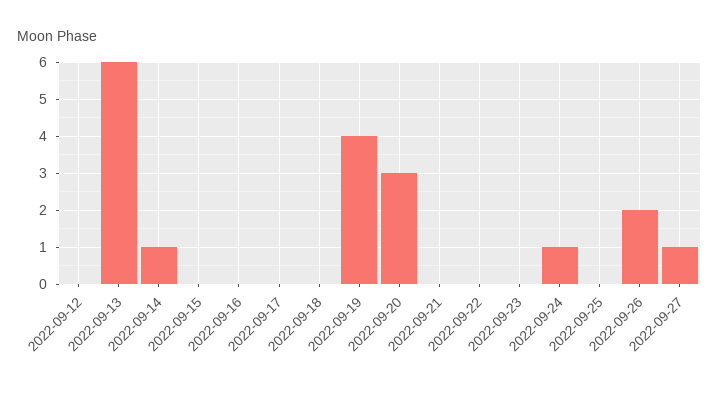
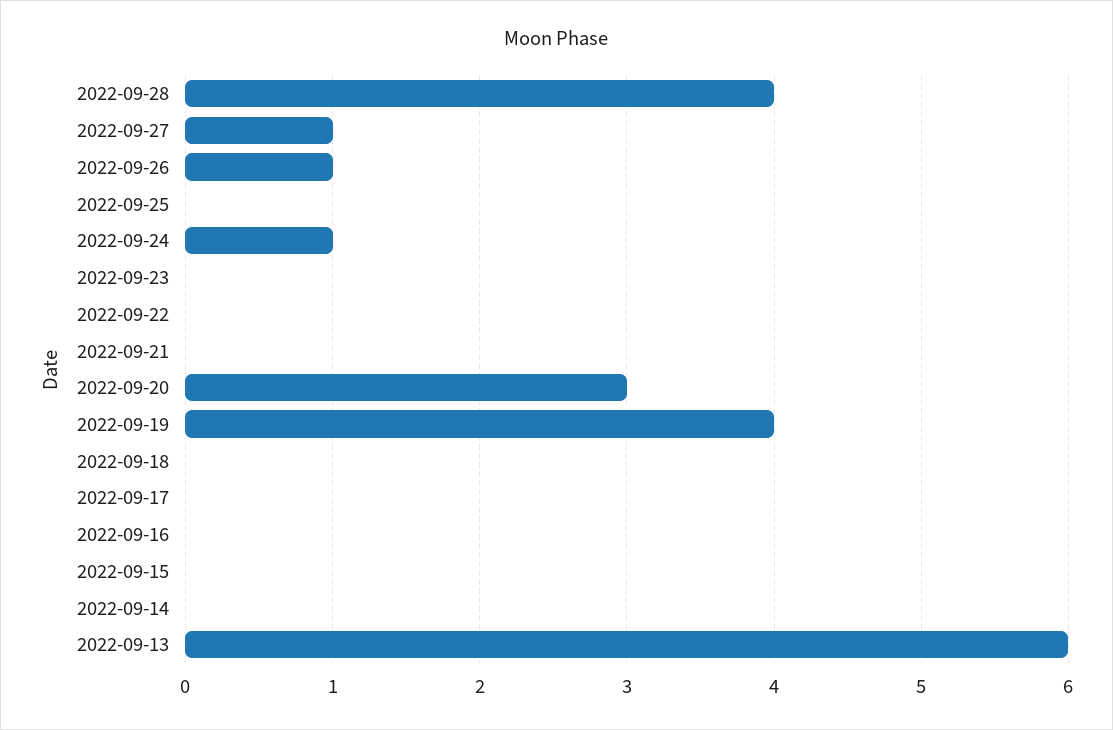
2022-09-12: 0 -> none
2022-09-14: 1 -> 0
2022-09-26: 2 -> 1
2022-09-28: none -> 4

